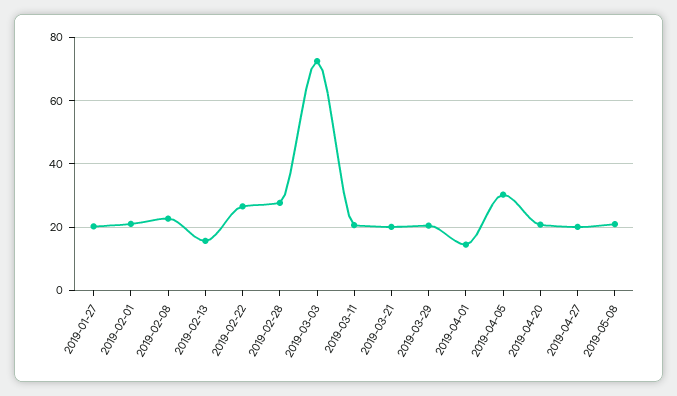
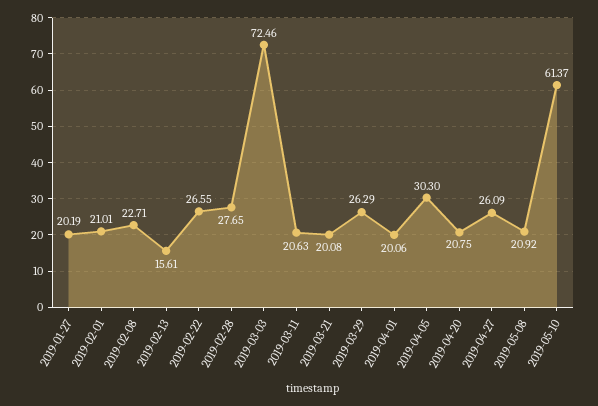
2019-03-29: 20 -> 26.29
2019-04-01: 14 -> 20.06
2019-04-27: 20 -> 26.09
2019-05-10: none -> 61.37

